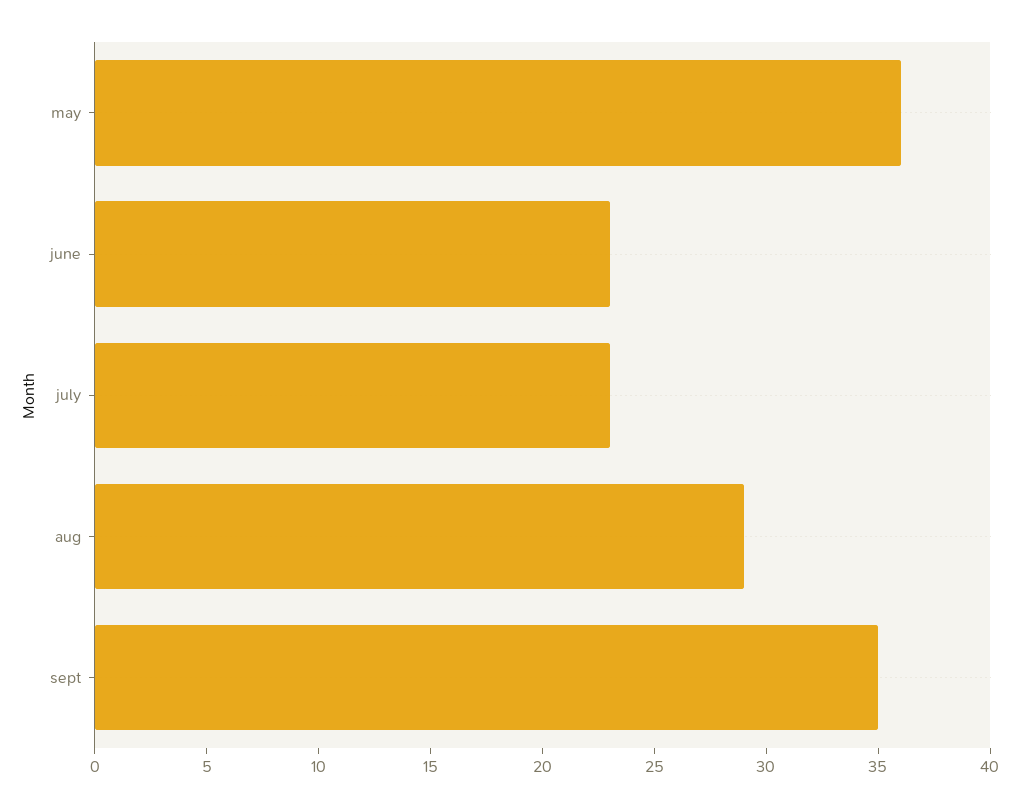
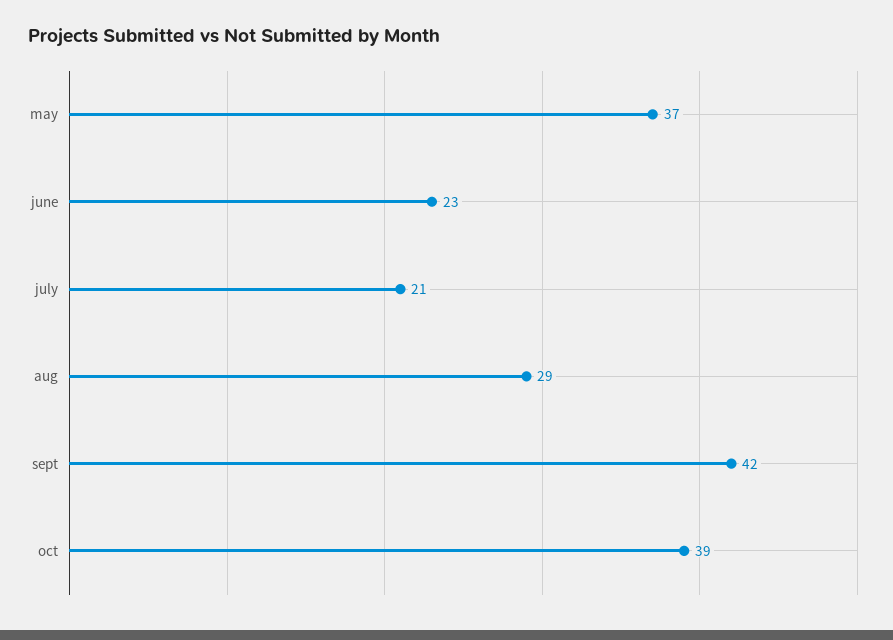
may: 36 -> 37
july: 23 -> 21
sept: 35 -> 42
oct: none -> 39

